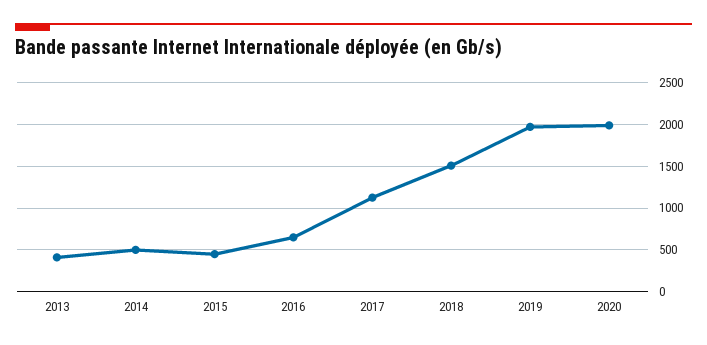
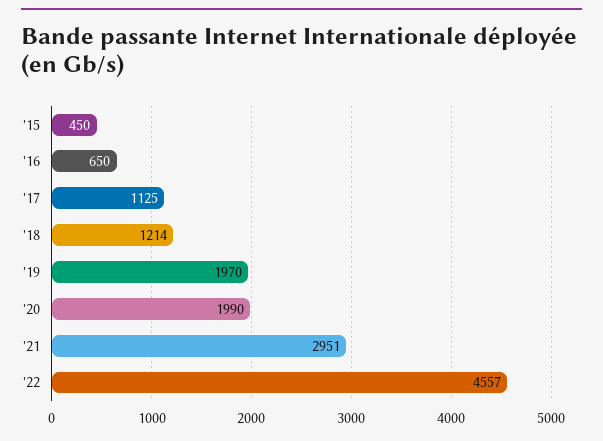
2013: 400 -> none
2014: 500 -> none
2018: 1500 -> 1214
'21: none -> 2951
'22: none -> 4557

